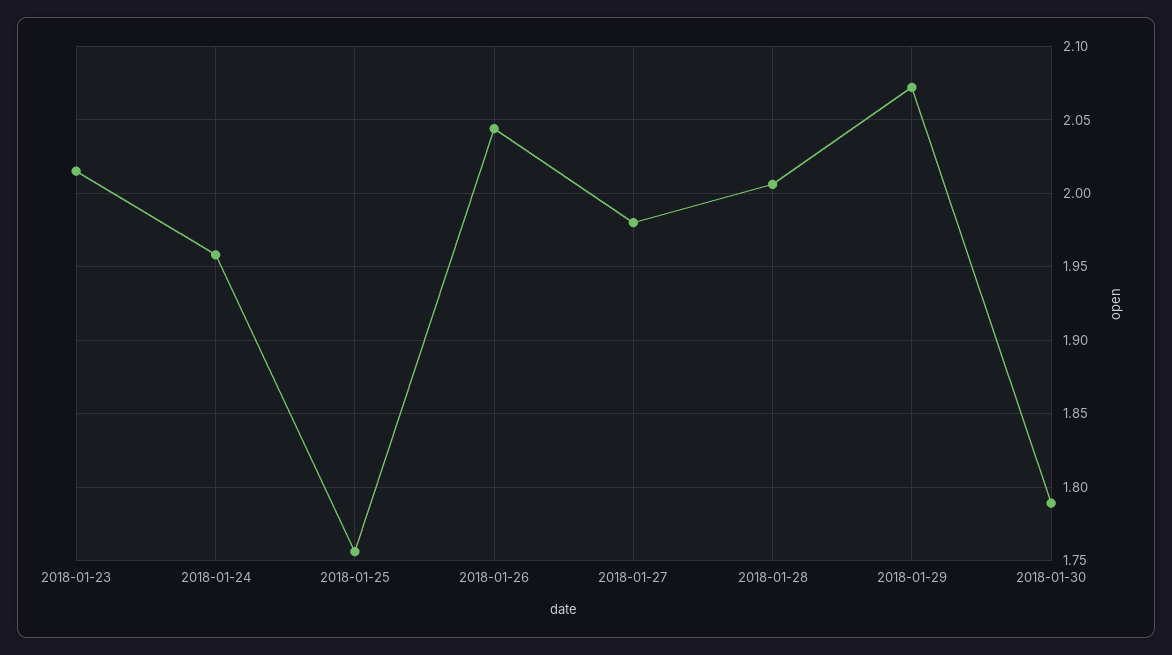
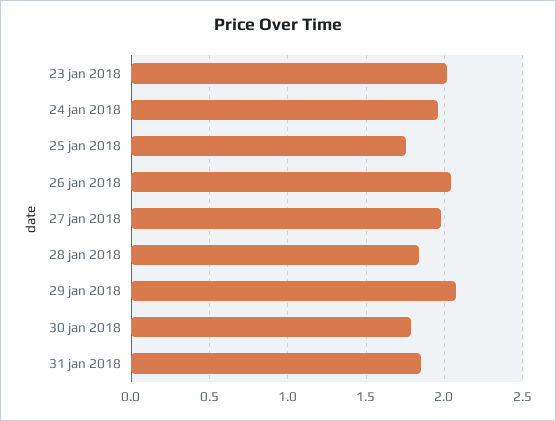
2018-01-28: 2.005 -> 1.85
31 jan 2018: none -> 1.85

